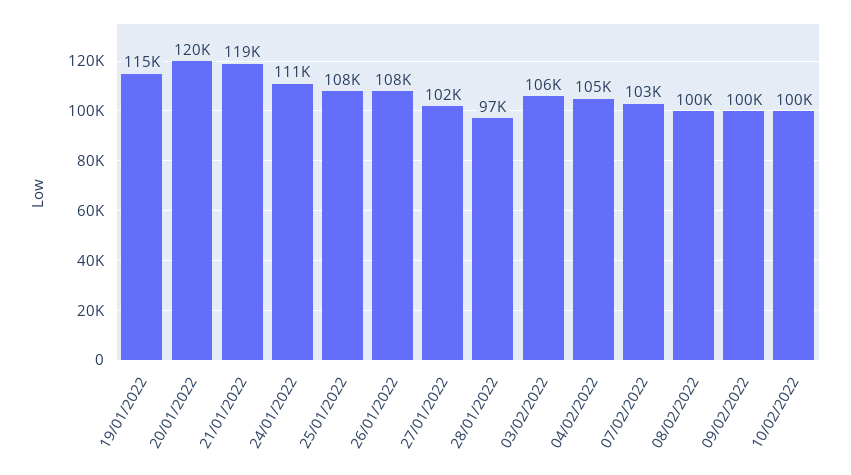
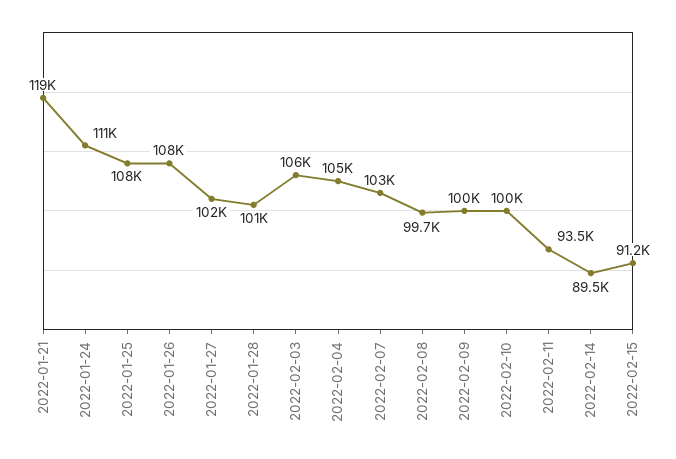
19/01/2022: 115000 -> none
20/01/2022: 120000 -> none
28/01/2022: 97000 -> 101000
2022-02-11: none -> 93500
2022-02-14: none -> 89500
2022-02-15: none -> 91200

